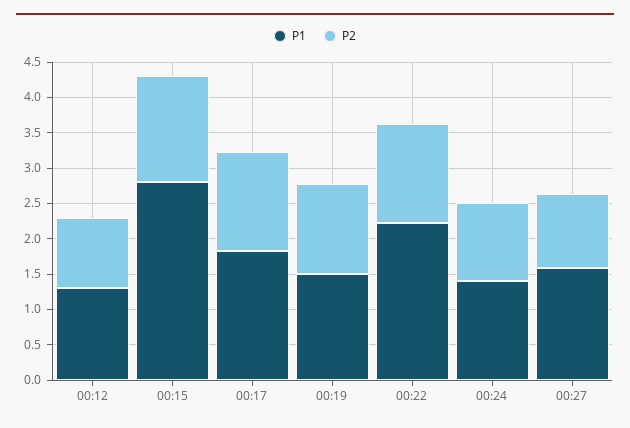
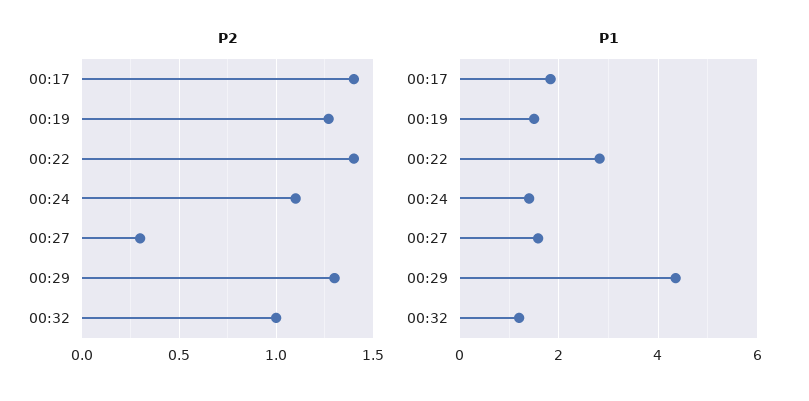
P1, 00:12: 1.25 -> none
P2, 00:12: 1 -> none
P1, 00:15: 2.75 -> none
P2, 00:15: 1.5 -> none
P1, 00:22: 2.25 -> 2.8
P2, 00:27: 1 -> 0.3
P2, 00:29: none -> 1.3
P2, 00:32: none -> 1
P1, 00:29: none -> 4.4
P1, 00:32: none -> 1.2

